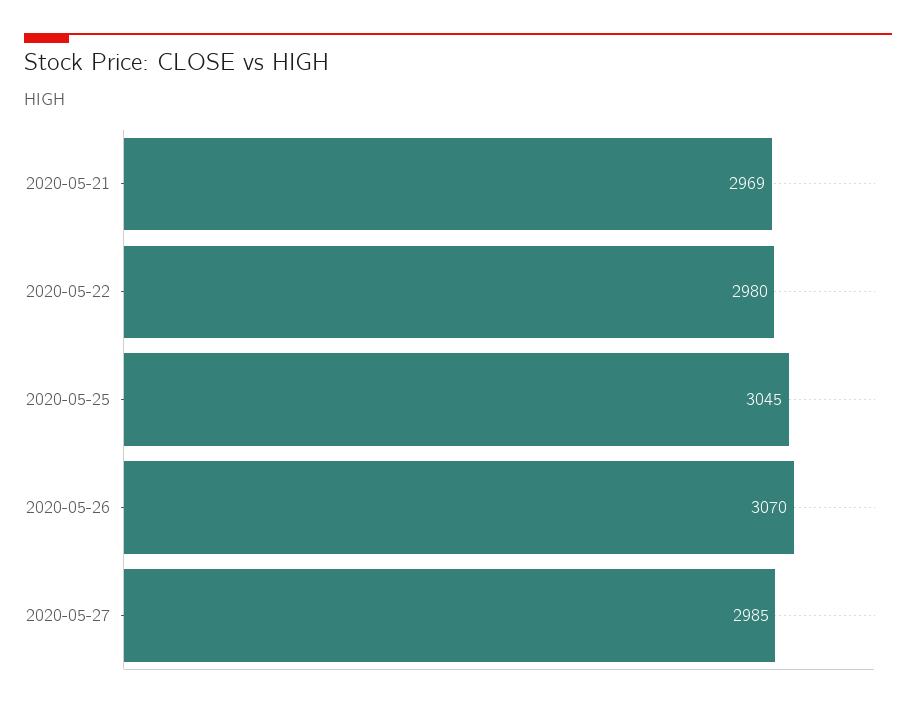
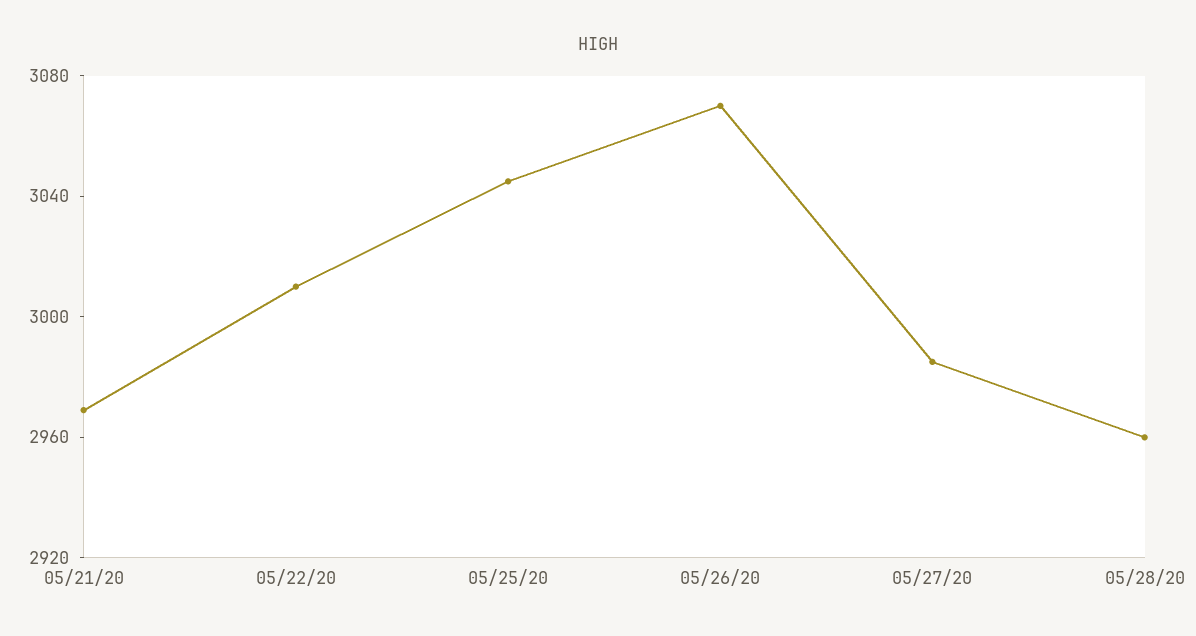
2020-05-22: 2980 -> 3010
05/28/20: none -> 2960

